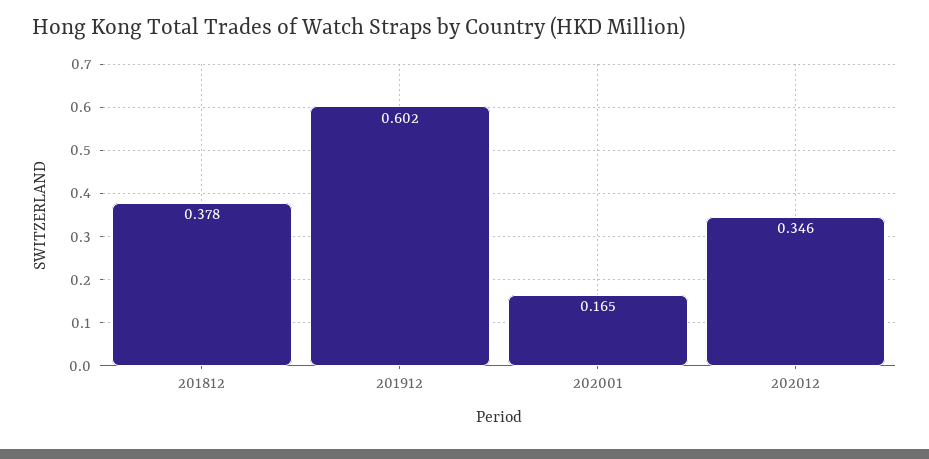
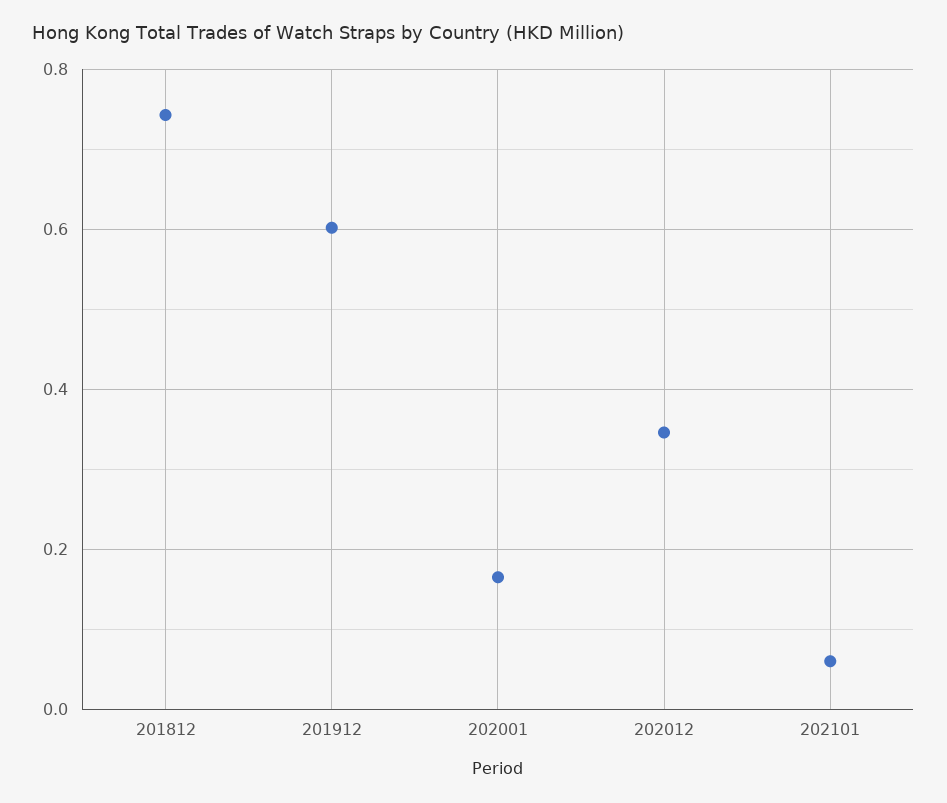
201812: 0.378 -> 0.74
202101: none -> 0.06

